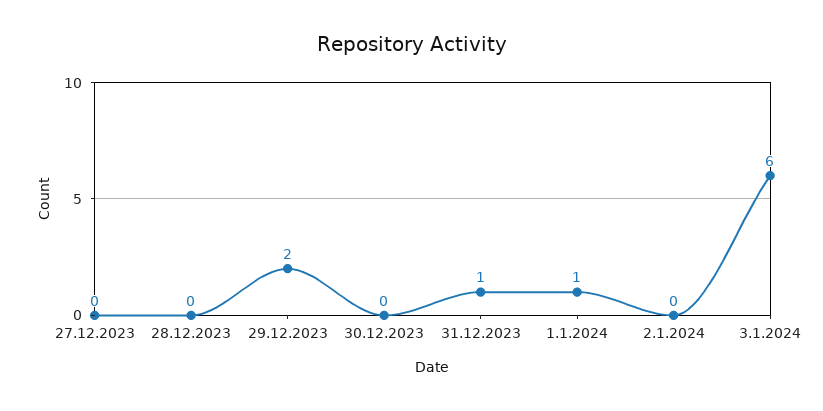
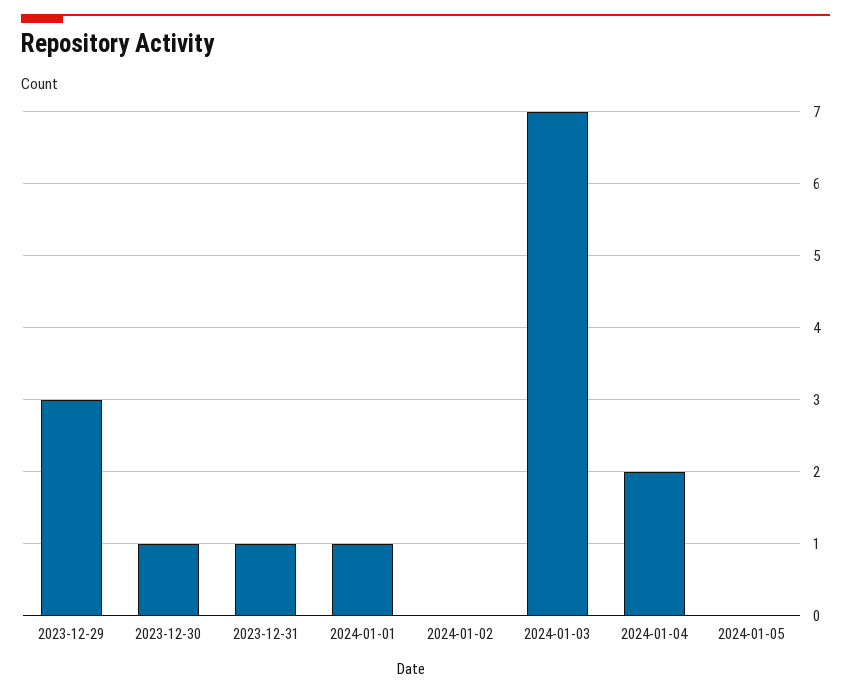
27.12.2023: 0 -> none
28.12.2023: 0 -> none
29.12.2023: 2 -> 3
30.12.2023: 0 -> 1
3.1.2024: 6 -> 7
2024-01-04: none -> 2
2024-01-05: none -> 0

